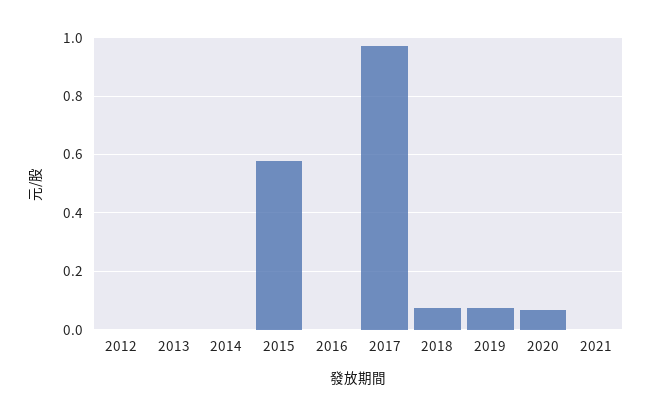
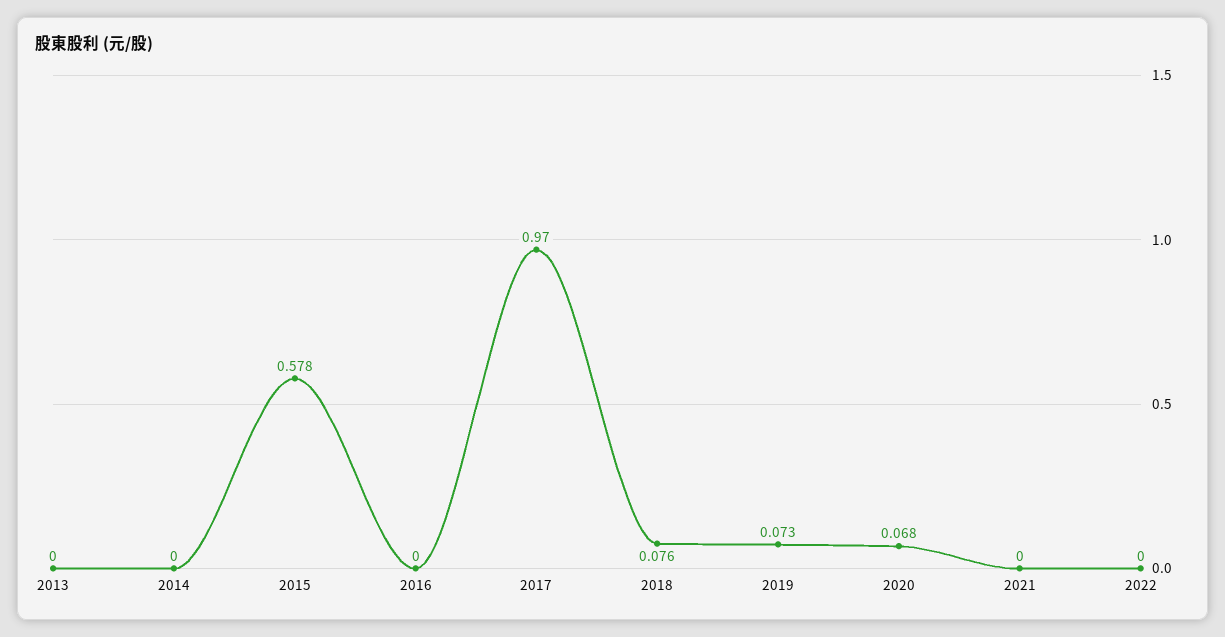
2012: 0 -> none
2022: none -> 0

